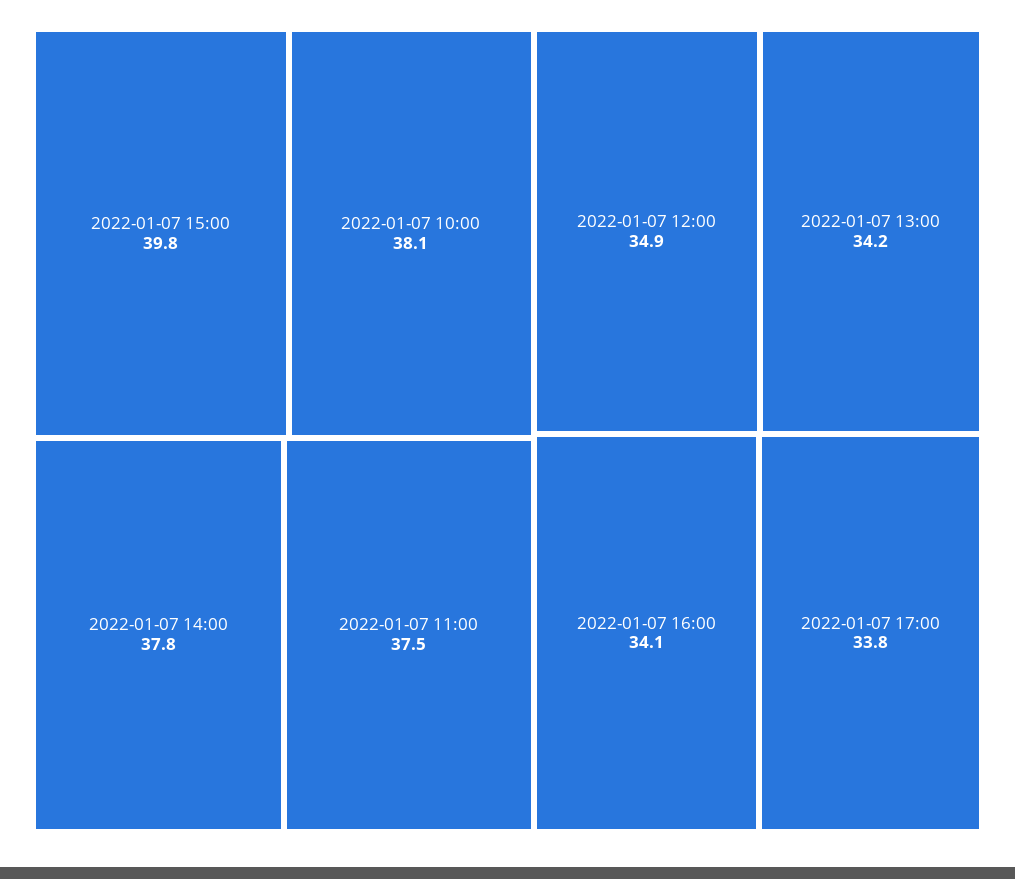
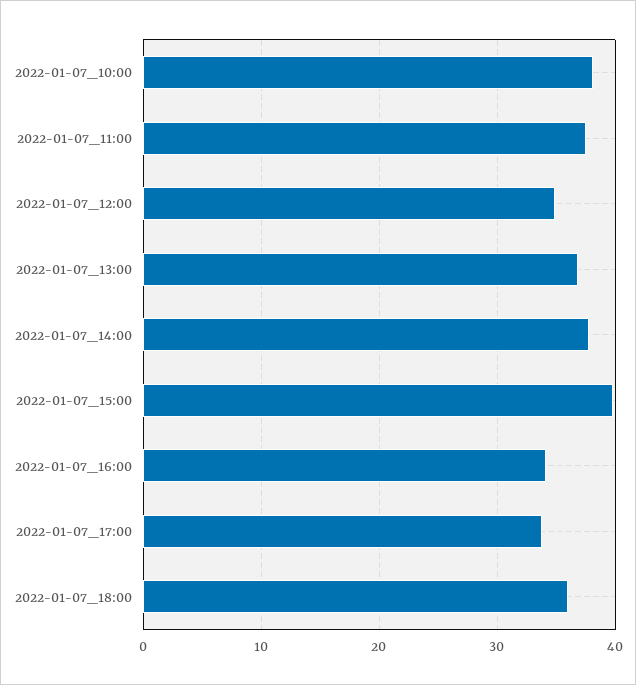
2022-01-07 13:00: 34.2 -> 37
2022-01-07_18:00: none -> 36

